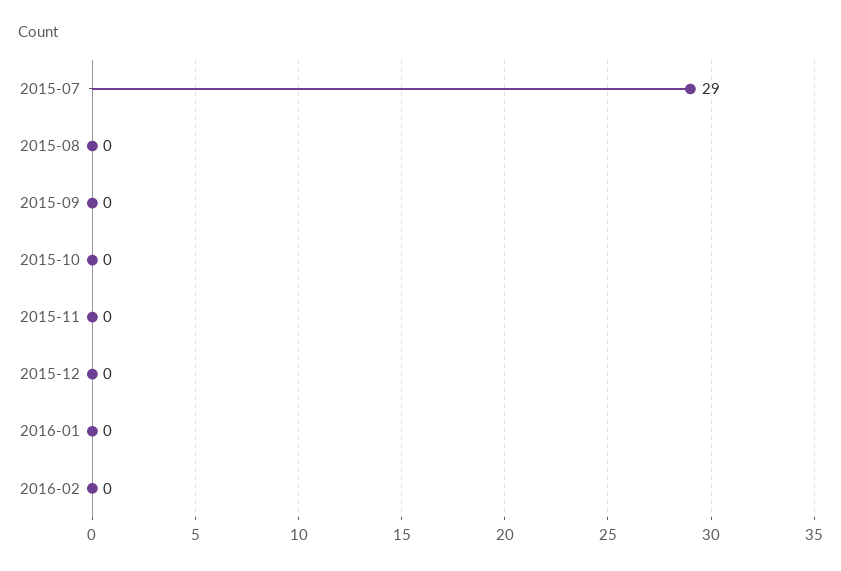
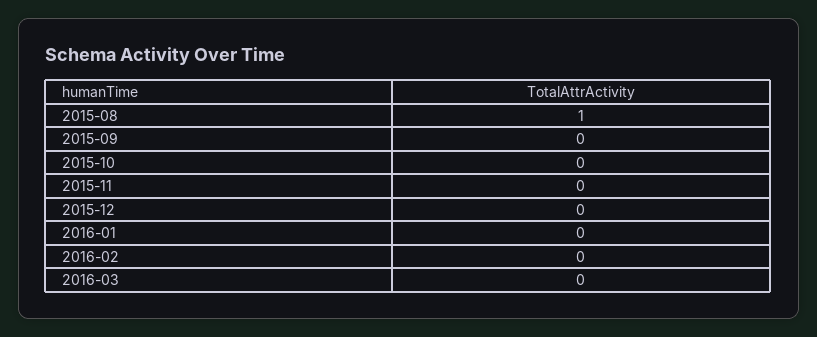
2015-07: 29 -> none
2015-08: 0 -> 1
2016-03: none -> 0

